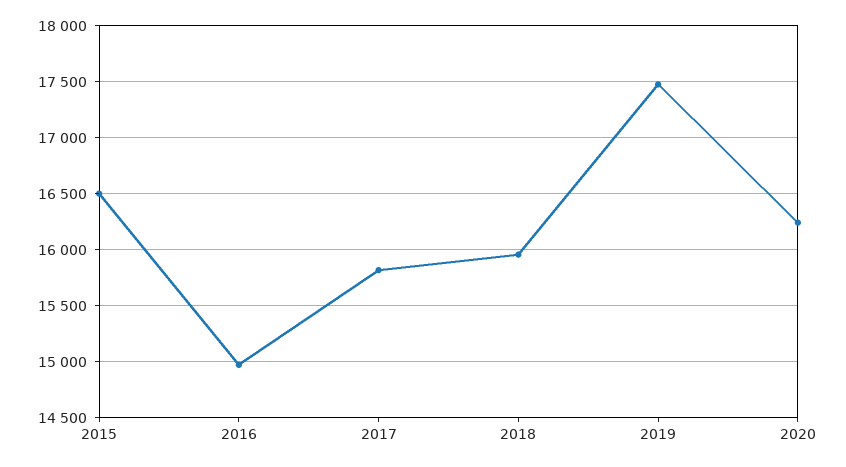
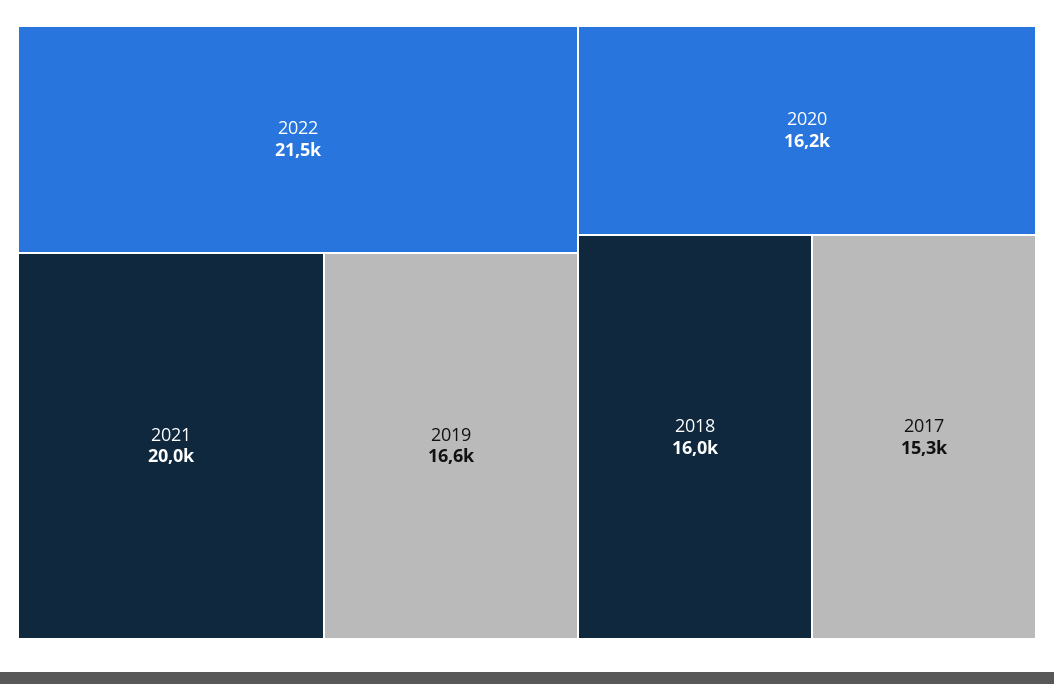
2015: 16500 -> none
2016: 15000 -> none
2017: 15800 -> 15300
2019: 17500 -> 16600
2022: none -> 21500
2021: none -> 20000

